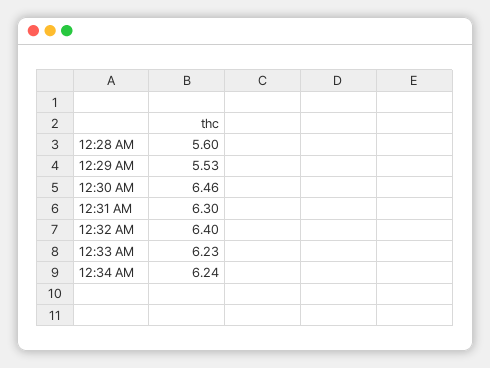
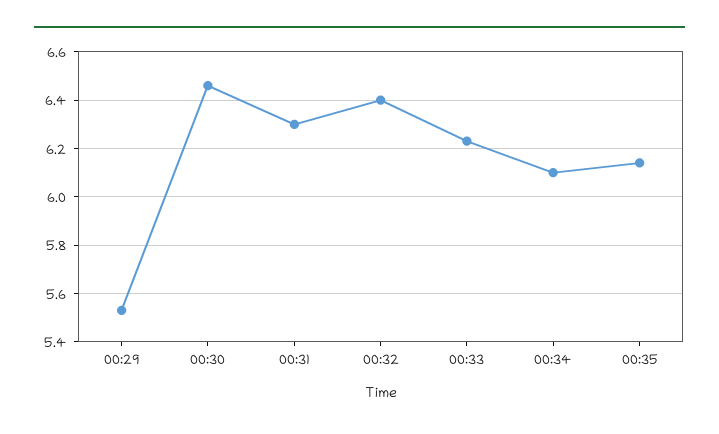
12:28 AM: 5.6 -> none
12:34 AM: 6.24 -> 6.1
00:35: none -> 6.15

